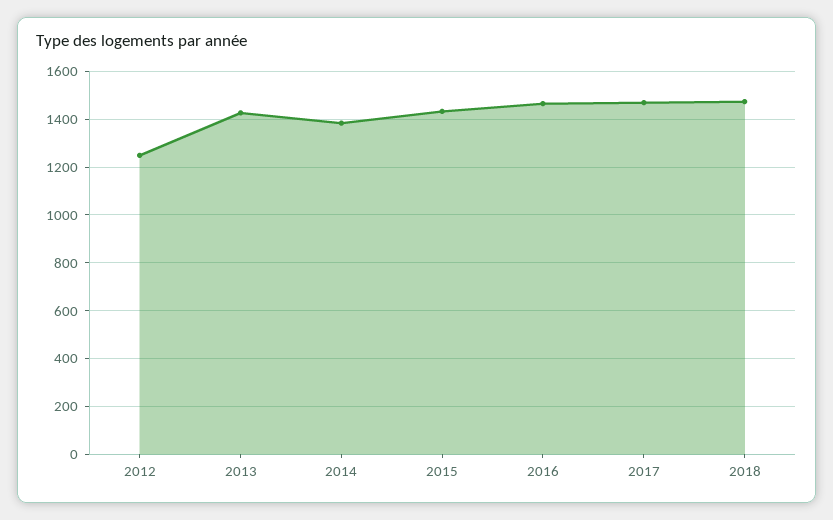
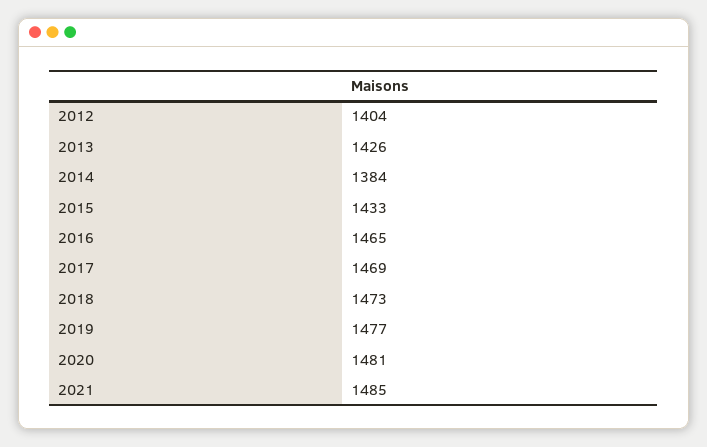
2012: 1250 -> 1404
2019: none -> 1477
2020: none -> 1481
2021: none -> 1485

